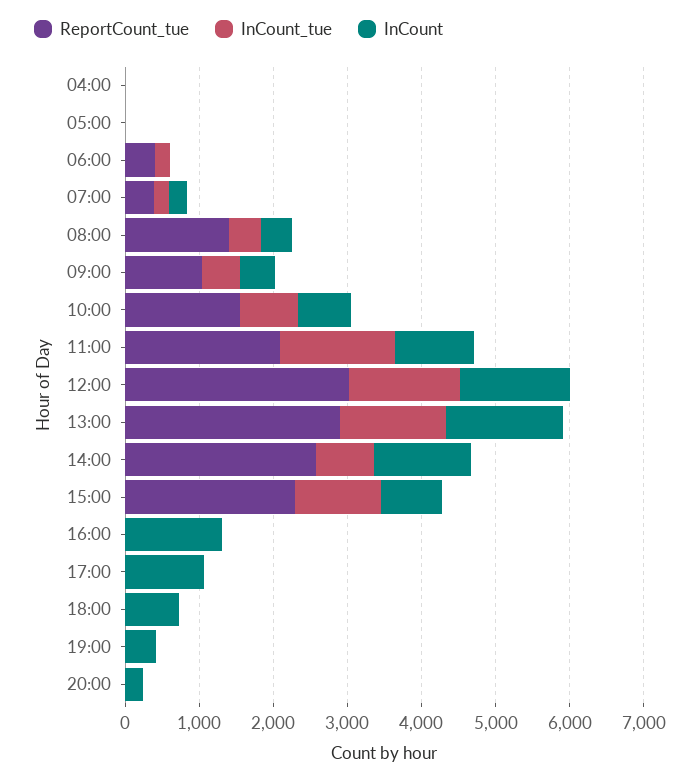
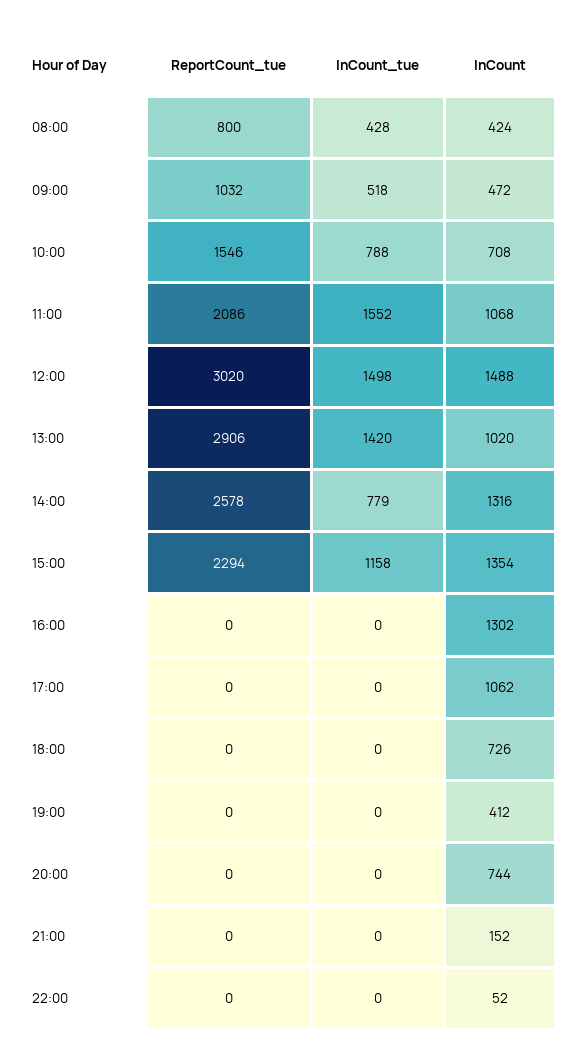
ReportCount_tue, 04:00: 0 -> none
InCount_tue, 04:00: 0 -> none
InCount, 04:00: 0 -> none
ReportCount_tue, 05:00: 0 -> none
InCount_tue, 05:00: 0 -> none
InCount, 05:00: 0 -> none
ReportCount_tue, 06:00: 400 -> none
InCount_tue, 06:00: 200 -> none
InCount, 06:00: 0 -> none
ReportCount_tue, 07:00: 400 -> none
InCount_tue, 07:00: 200 -> none
InCount, 07:00: 200 -> none
ReportCount_tue, 08:00: 1400 -> 800
InCount, 13:00: 1600 -> 1020
InCount, 15:00: 800 -> 1354
InCount, 20:00: 200 -> 744
ReportCount_tue, 21:00: none -> 0
InCount_tue, 21:00: none -> 0
InCount, 21:00: none -> 152
ReportCount_tue, 22:00: none -> 0
InCount_tue, 22:00: none -> 0
InCount, 22:00: none -> 52

